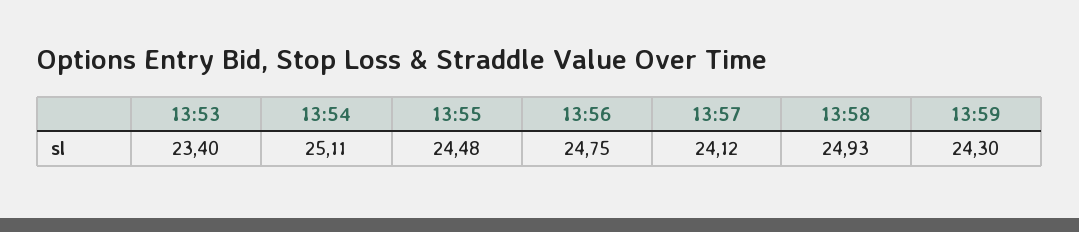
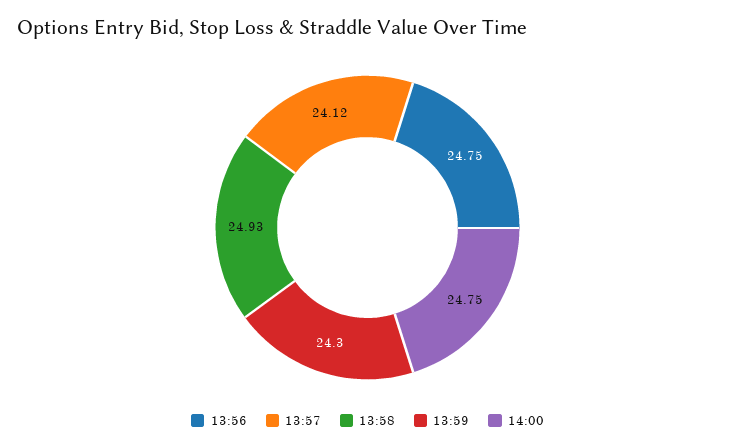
13:53: 23.4 -> none
13:54: 25.11 -> none
13:55: 24.48 -> none
14:00: none -> 24.75

